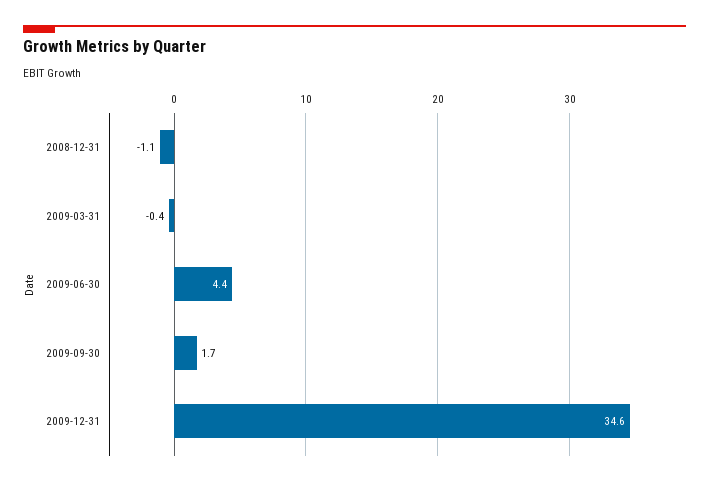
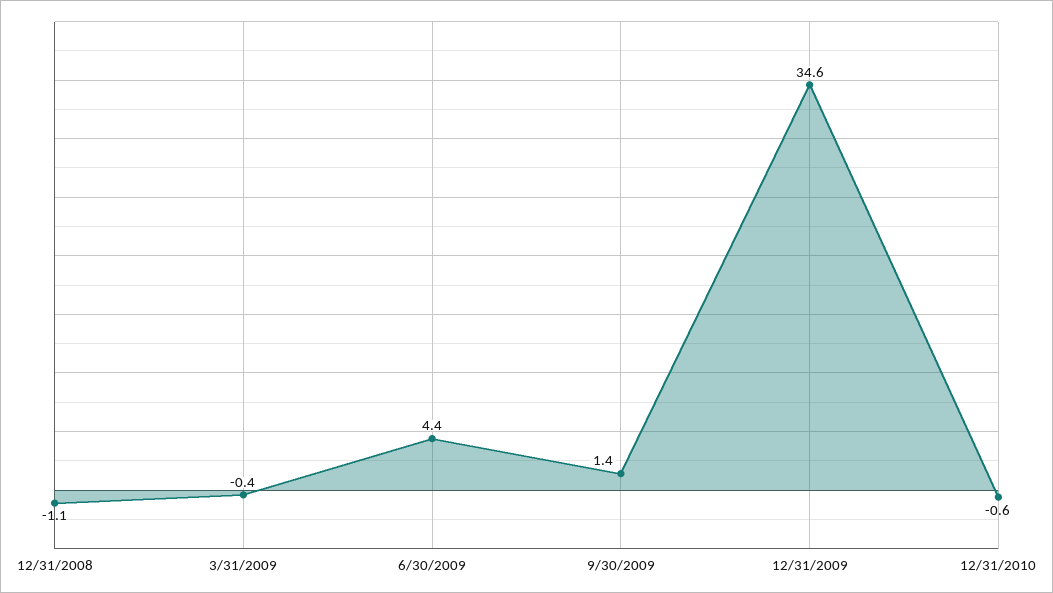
2009-09-30: 1.7 -> 1.4
12/31/2010: none -> -0.6

